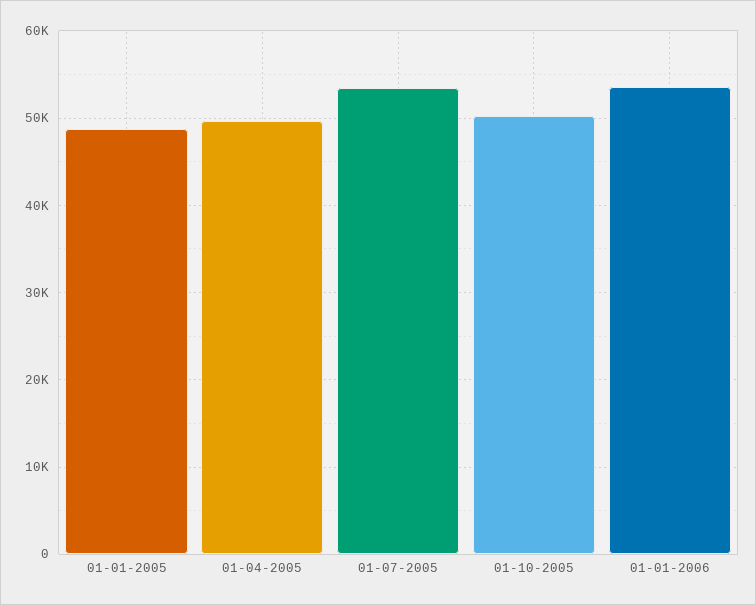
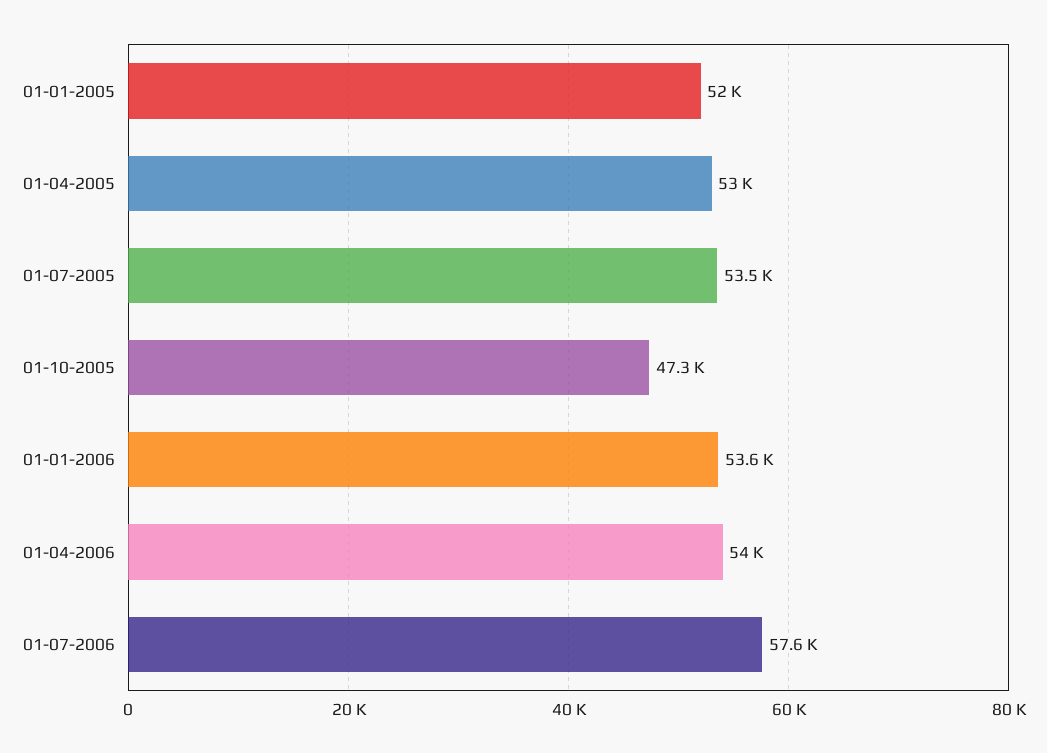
01-01-2005: 49000 -> 52000
01-04-2005: 50000 -> 53000
01-10-2005: 50000 -> 47300
01-04-2006: none -> 54000
01-07-2006: none -> 57600

